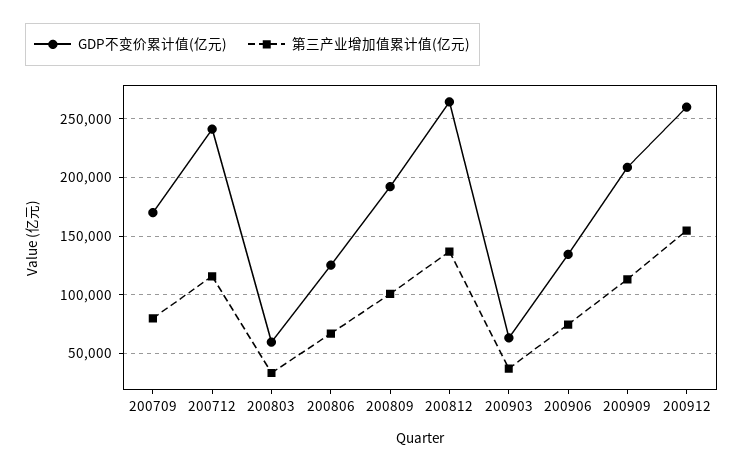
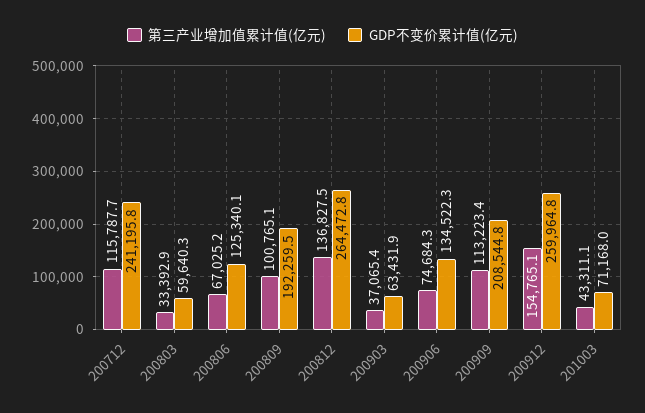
GDP不变价累计值(亿元), 200709: 170000 -> none
第三产业增加值累计值(亿元), 200709: 80000 -> none
第三产业增加值累计值(亿元), 201003: none -> 43311.1
GDP不变价累计值(亿元), 201003: none -> 71168

